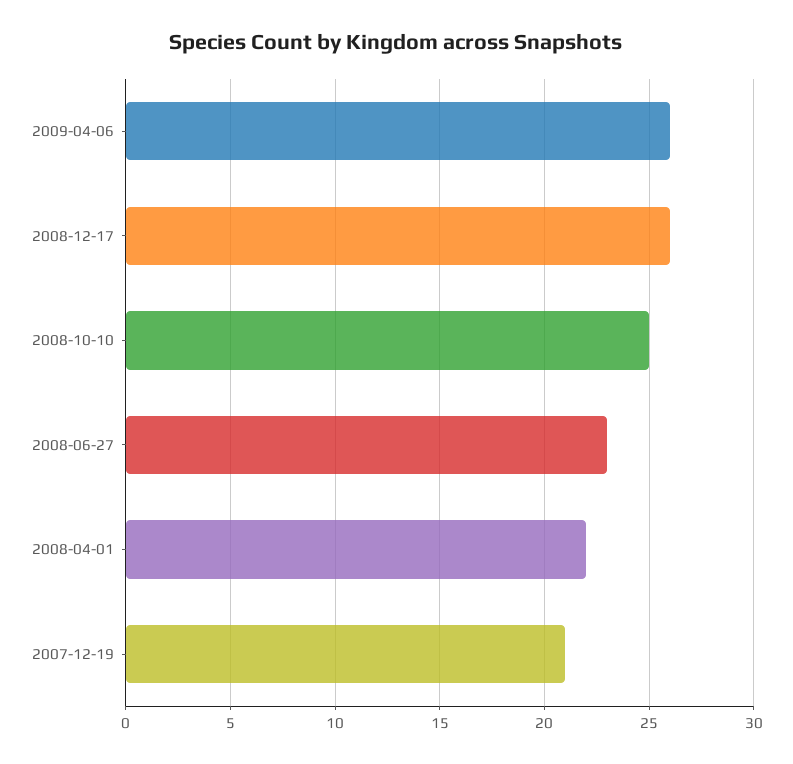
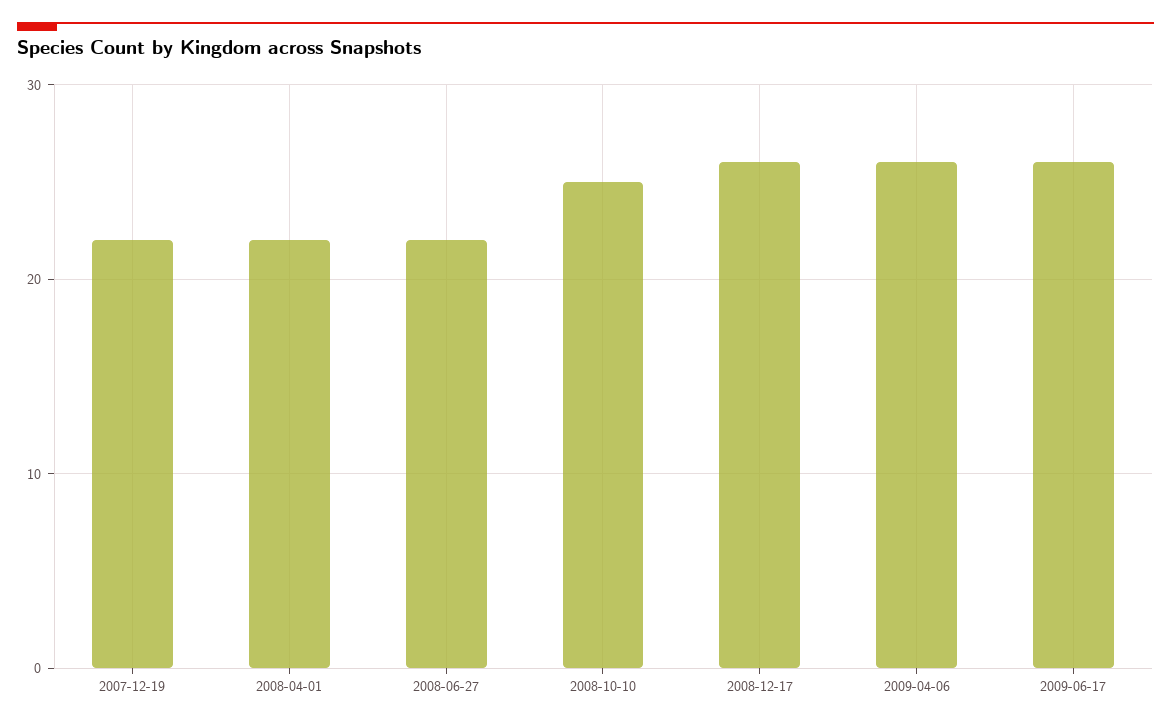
2008-06-27: 23 -> 22
2007-12-19: 21 -> 22
2009-06-17: none -> 26

